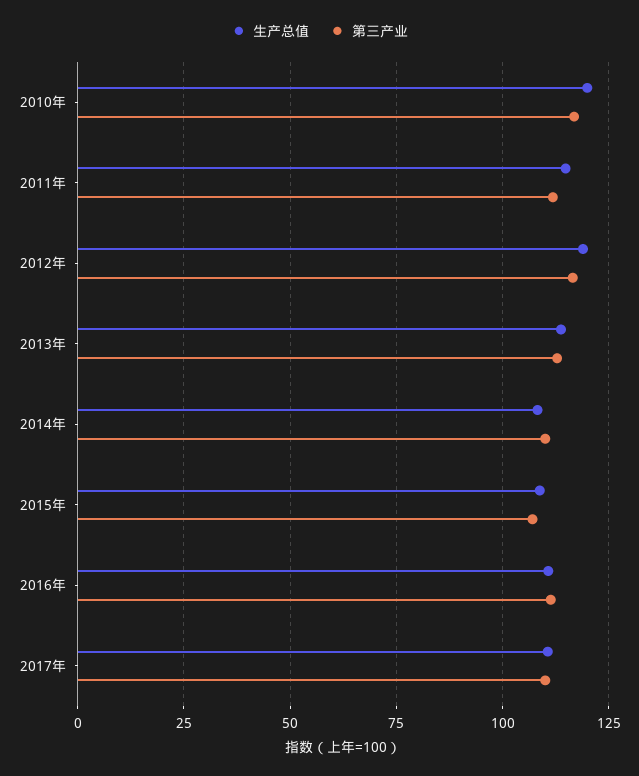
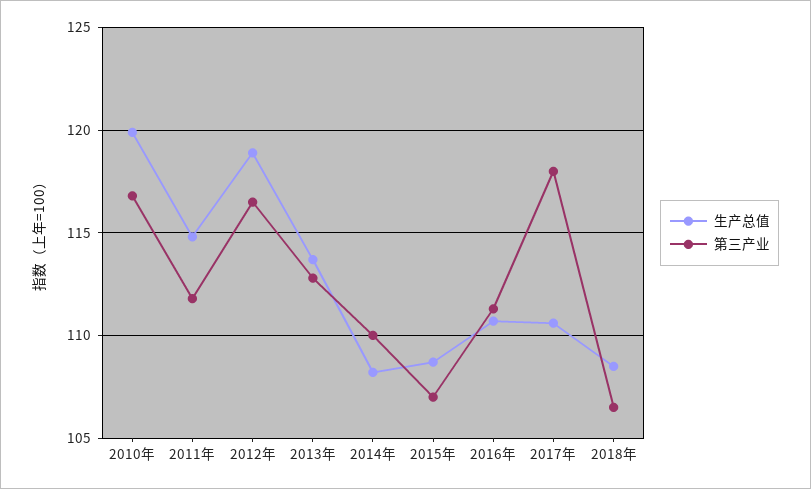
第三产业, 2017年: 110 -> 118
生产总值, 2018年: none -> 108.5
第三产业, 2018年: none -> 106.5

